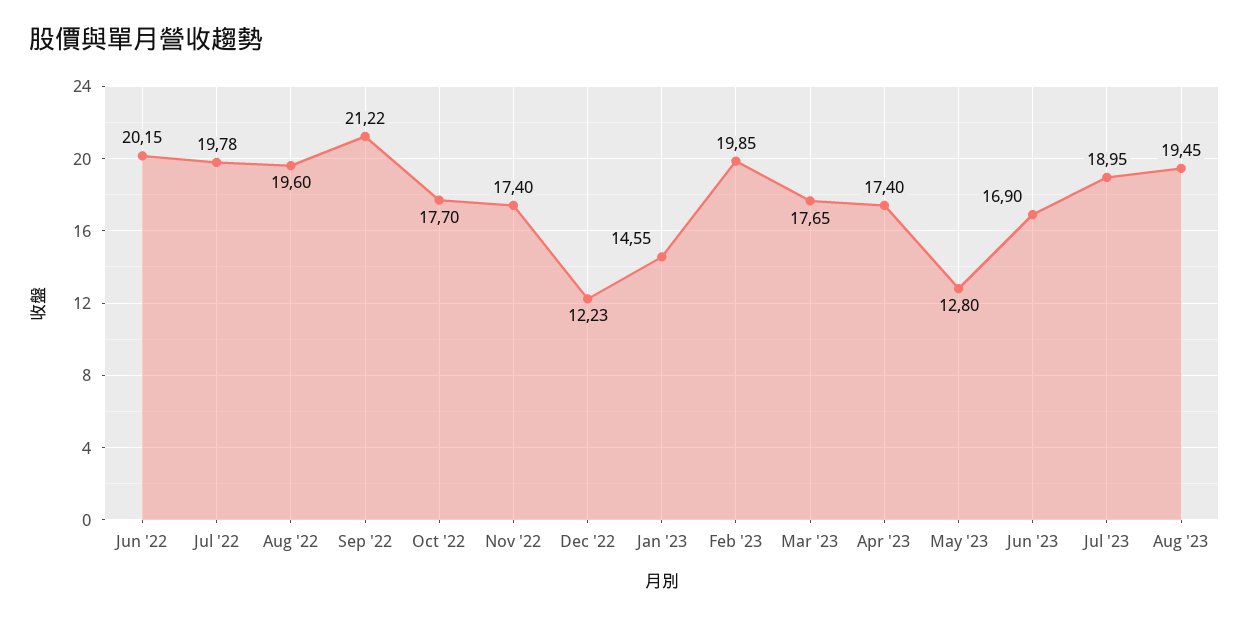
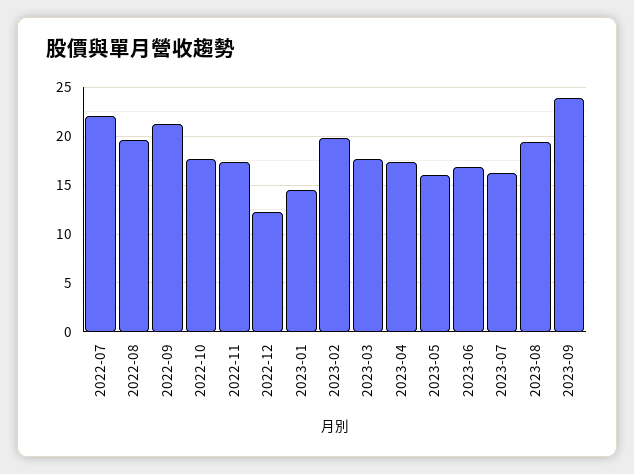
Jun '22: 20.15 -> none
Jul '22: 19.78 -> 22
May '23: 12.8 -> 16
Jul '23: 18.95 -> 16
2023-09: none -> 24

